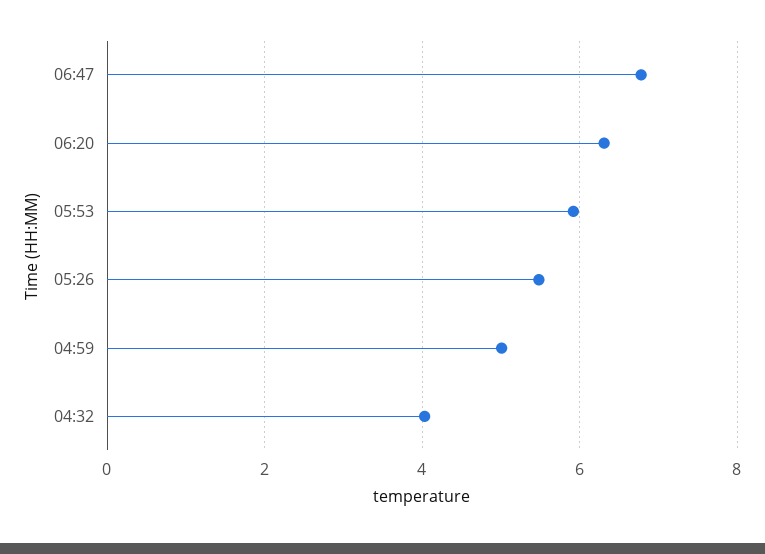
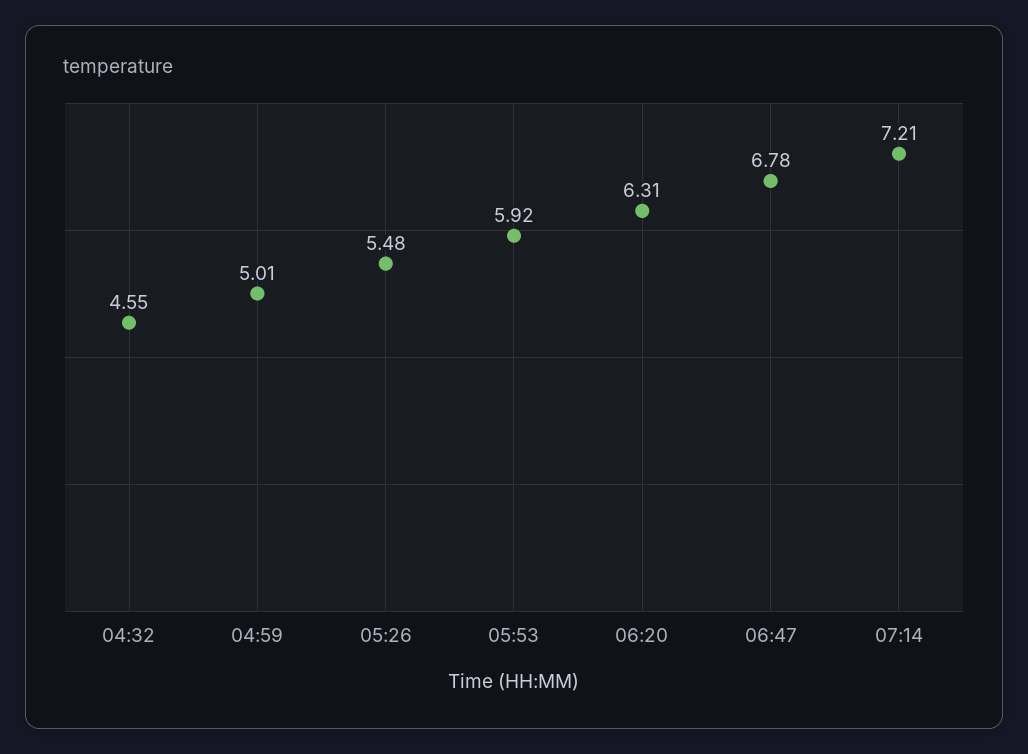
04:32: 4 -> 4.55
07:14: none -> 7.21

